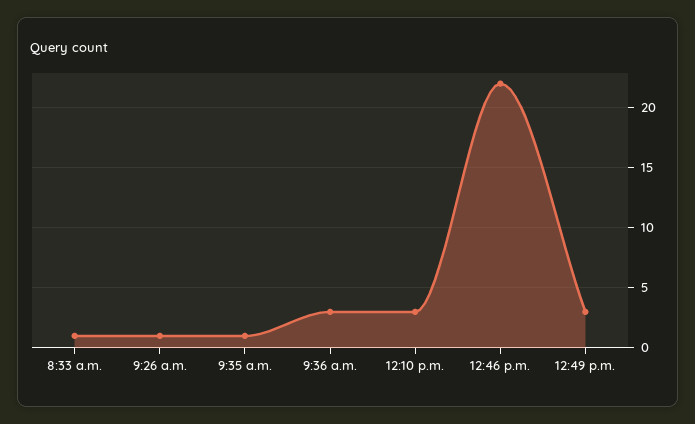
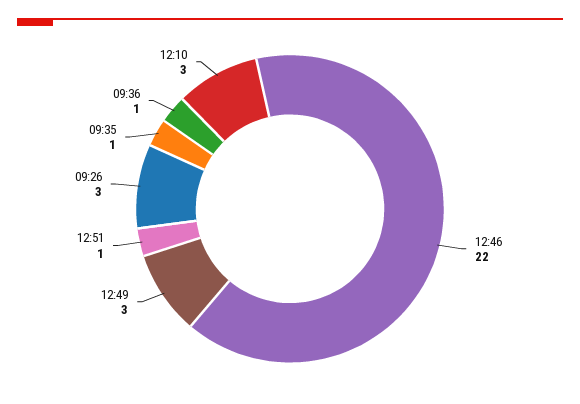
8:33 a.m.: 1 -> none
9:26 a.m.: 1 -> 3
9:36 a.m.: 3 -> 1
12:51: none -> 1

